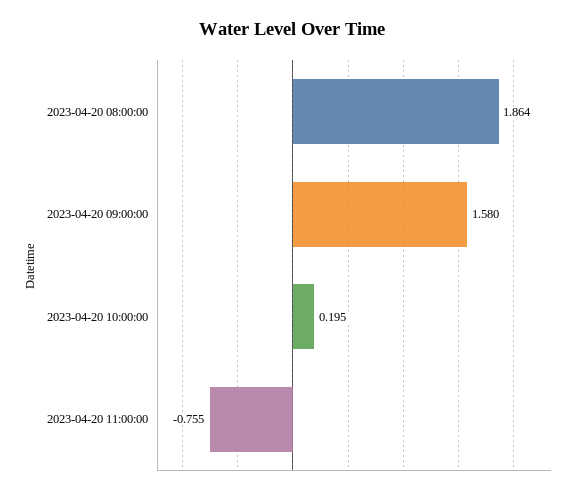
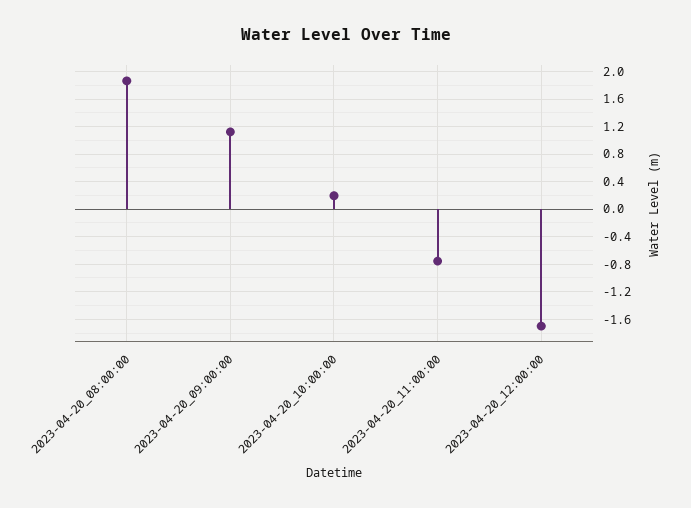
2023-04-20 09:00:00: 1.58 -> 1.1
2023-04-20_12:00:00: none -> -1.7

